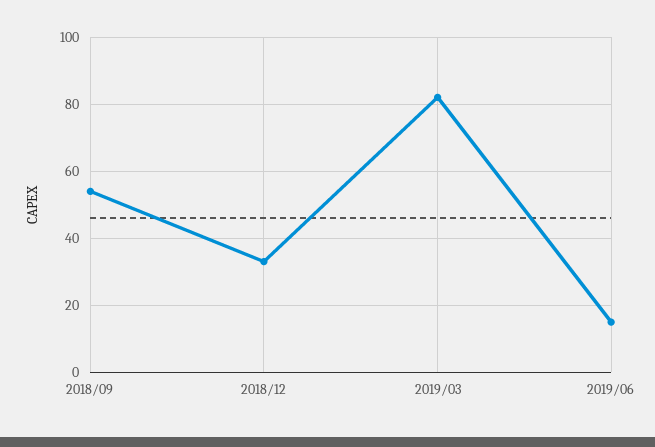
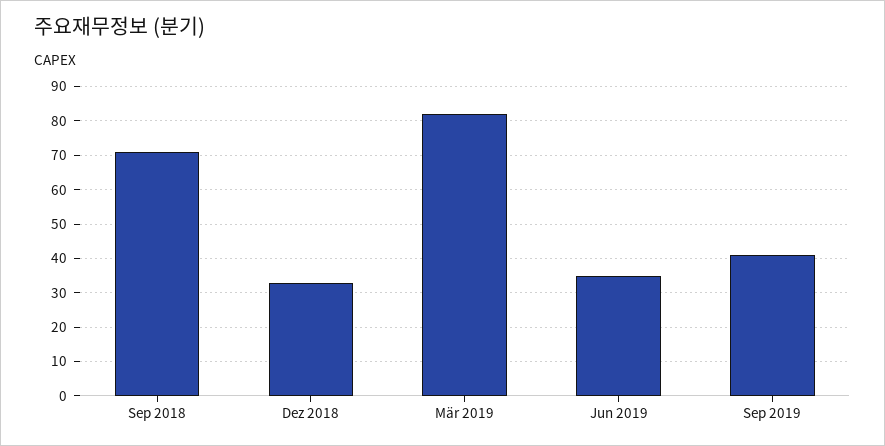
2018/09: 55 -> 70
2019/06: 15 -> 35
Sep 2019: none -> 40

